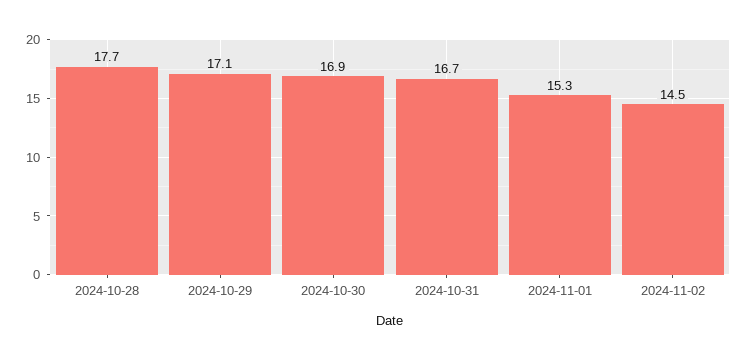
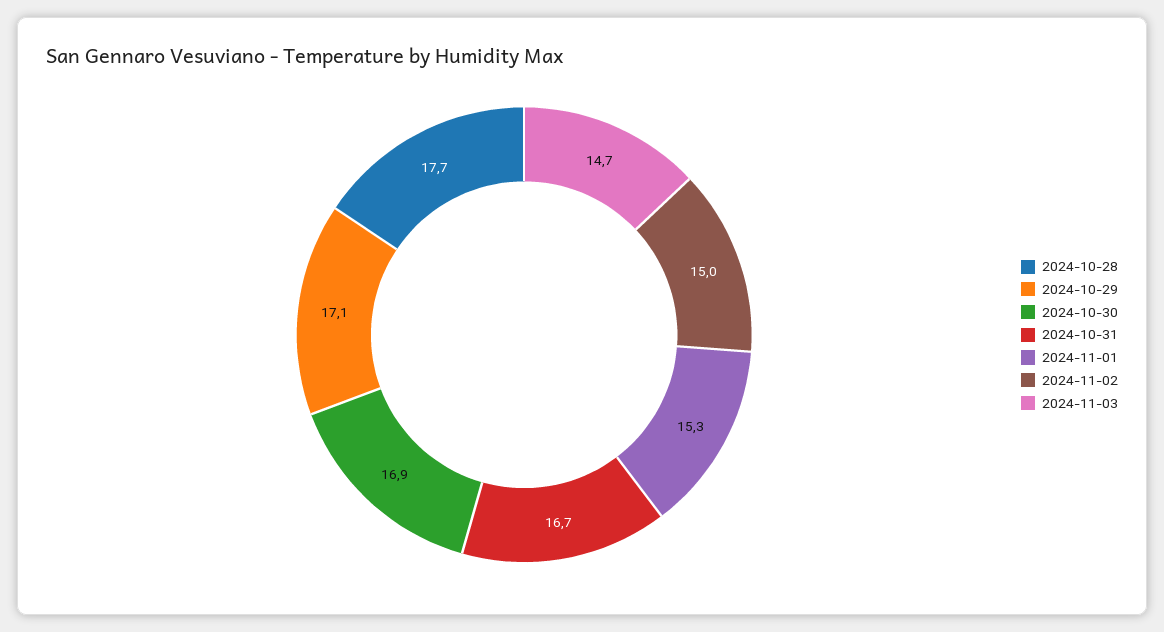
2024-11-02: 14.5 -> 15
2024-11-03: none -> 14.7

